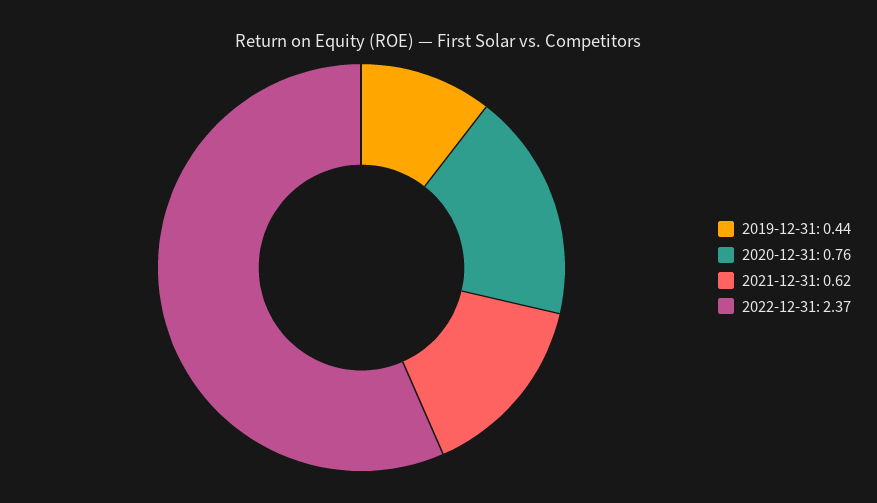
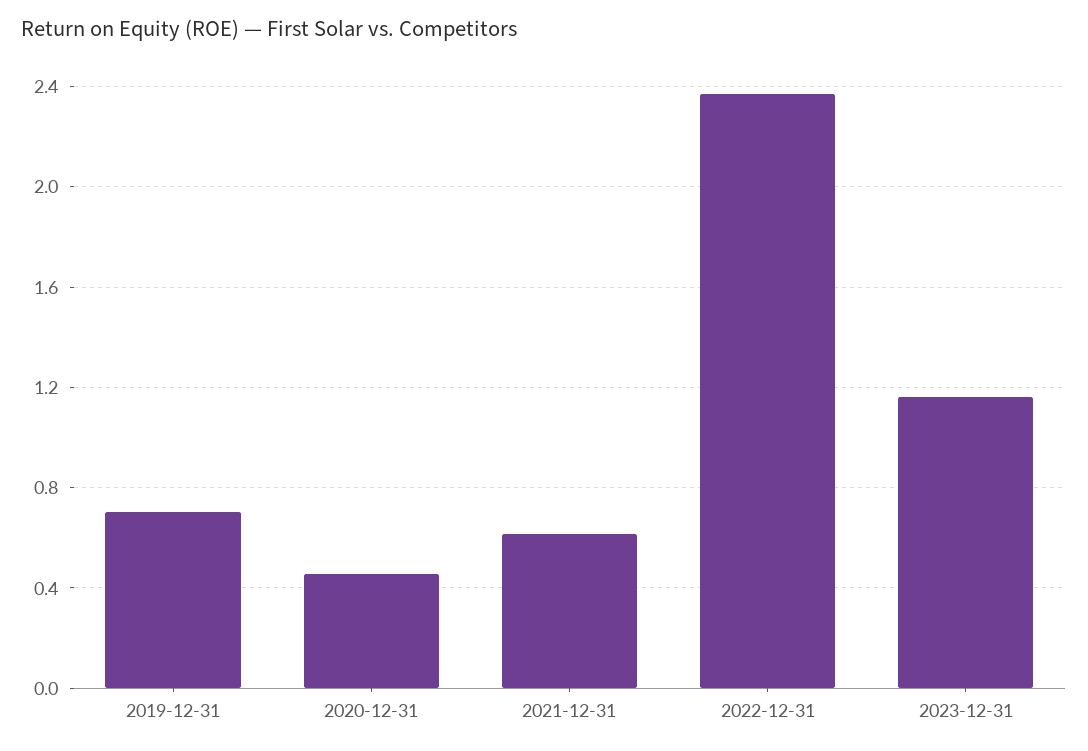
2019-12-31: 0.44 -> 0.7
2020-12-31: 0.76 -> 0.45
2023-12-31: none -> 1.15

